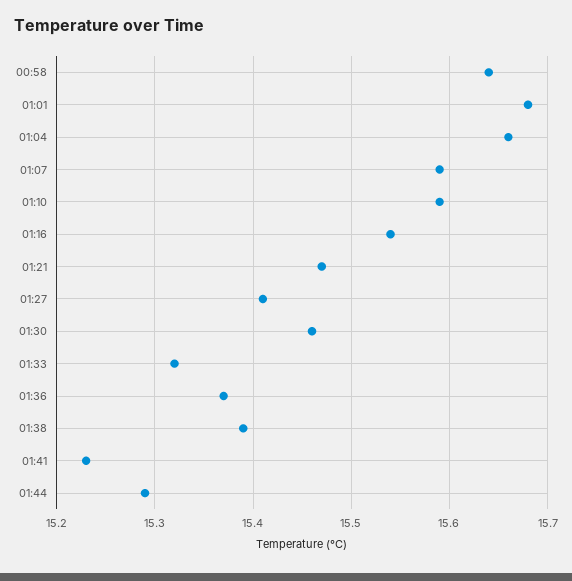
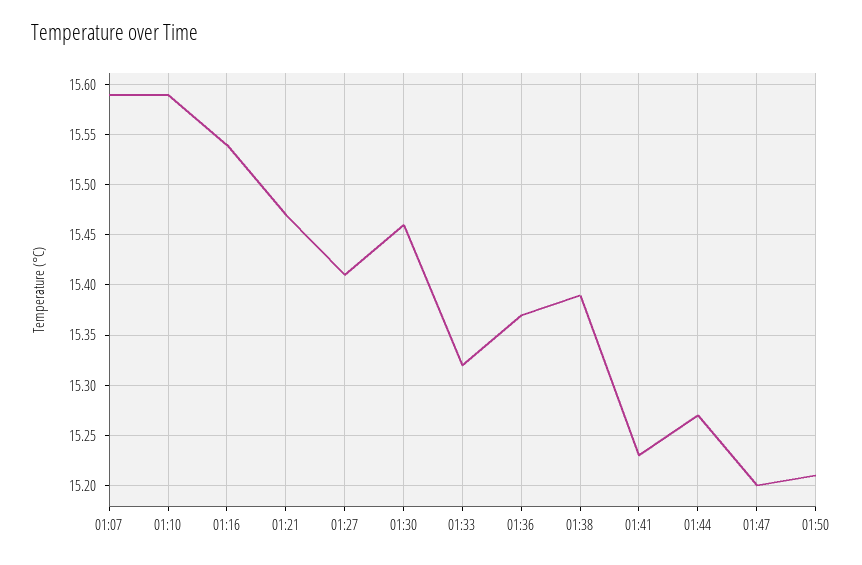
00:58: 15.64 -> none
01:01: 15.68 -> none
01:04: 15.66 -> none
01:44: 15.29 -> 15.27
01:47: none -> 15.2
01:50: none -> 15.21

